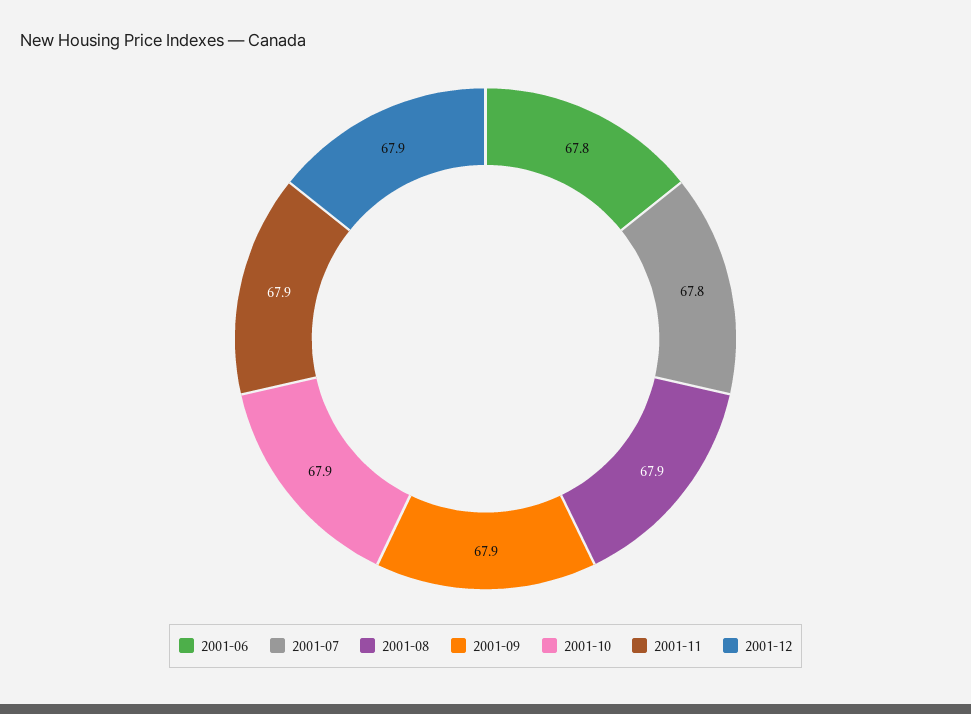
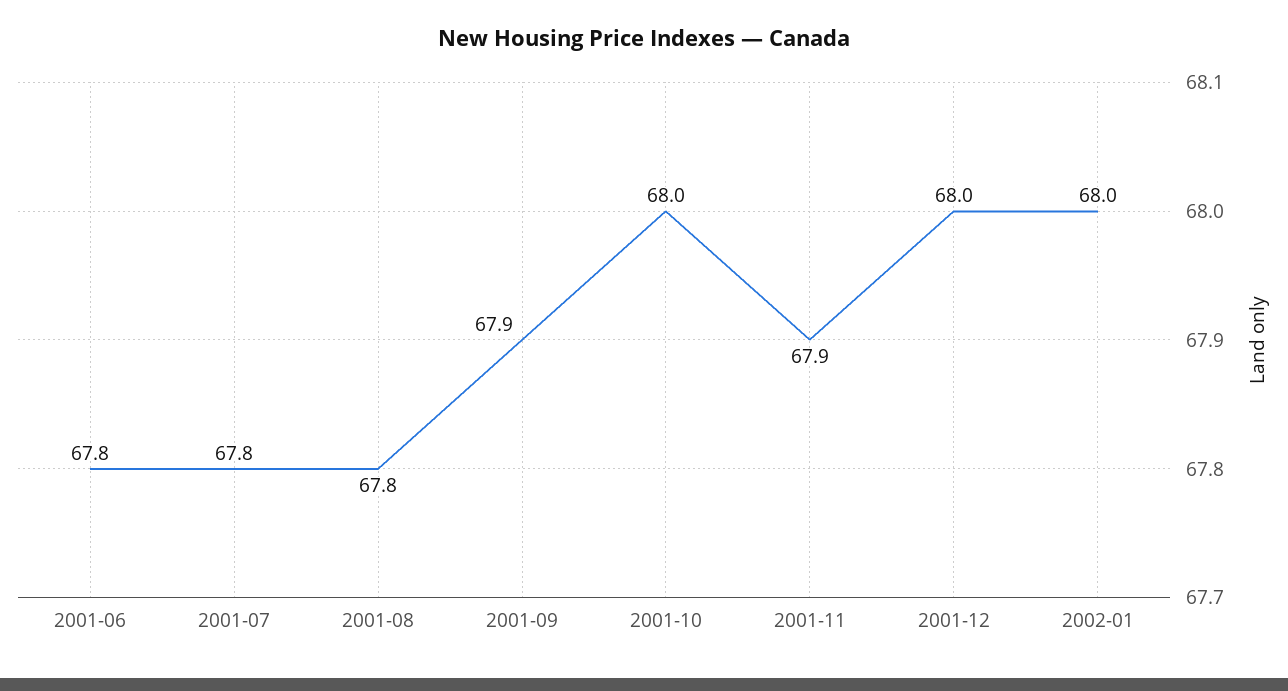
2001-08: 67.9 -> 67.8
2001-10: 67.9 -> 68
2001-12: 67.9 -> 68
2002-01: none -> 68

